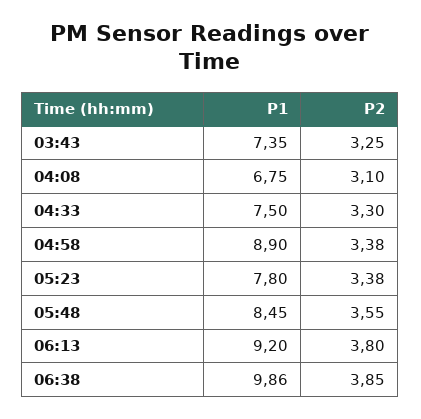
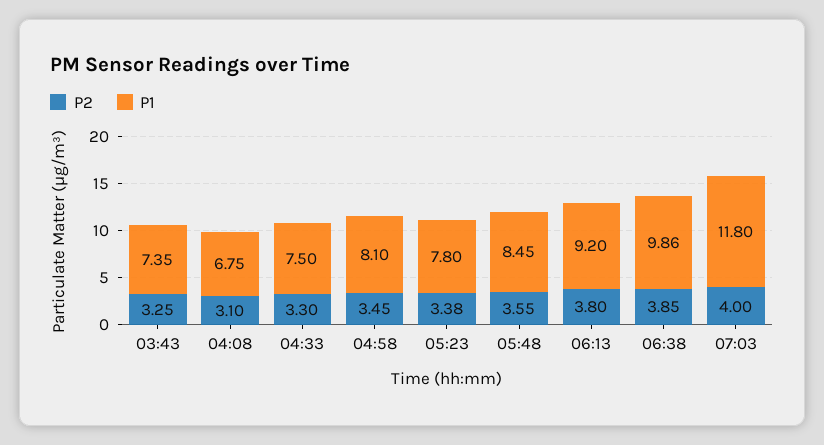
P1, 04:58: 8.9 -> 8.1
P2, 04:58: 3.38 -> 3.45
P2, 07:03: none -> 4
P1, 07:03: none -> 11.8

